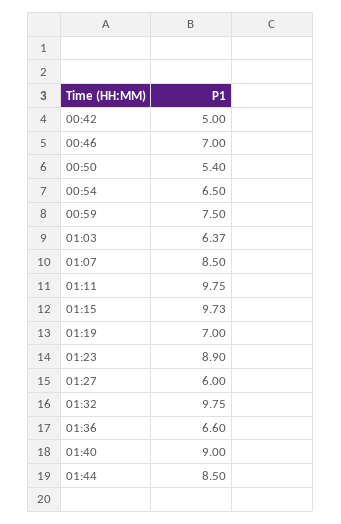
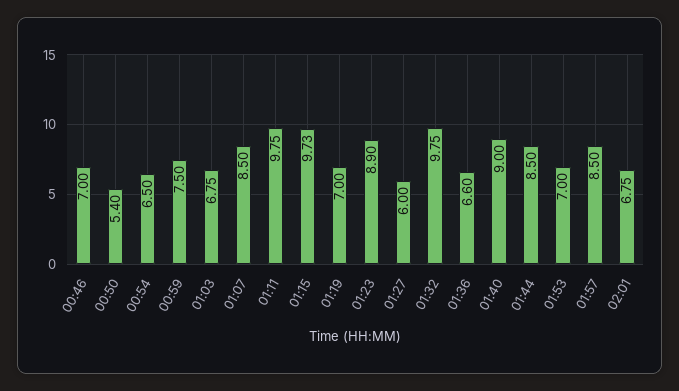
00:42: 5 -> none
01:03: 6.37 -> 6.75
01:53: none -> 7
01:57: none -> 8.5
02:01: none -> 6.75

